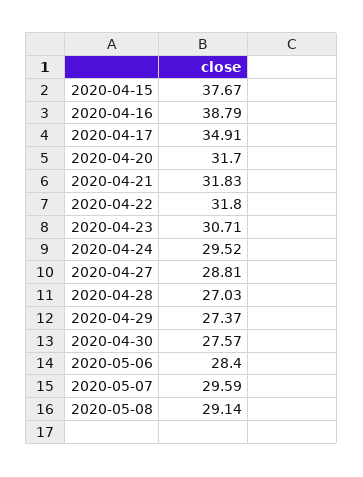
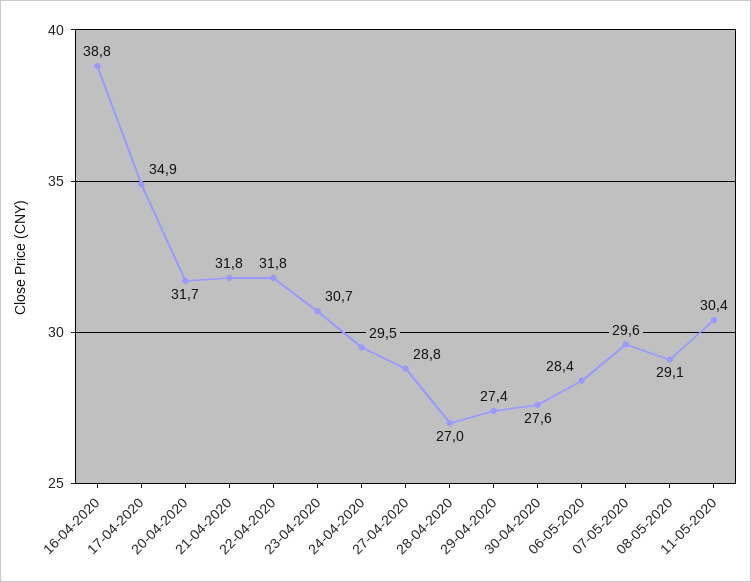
2020-04-15: 37.67 -> none
11-05-2020: none -> 30.4

